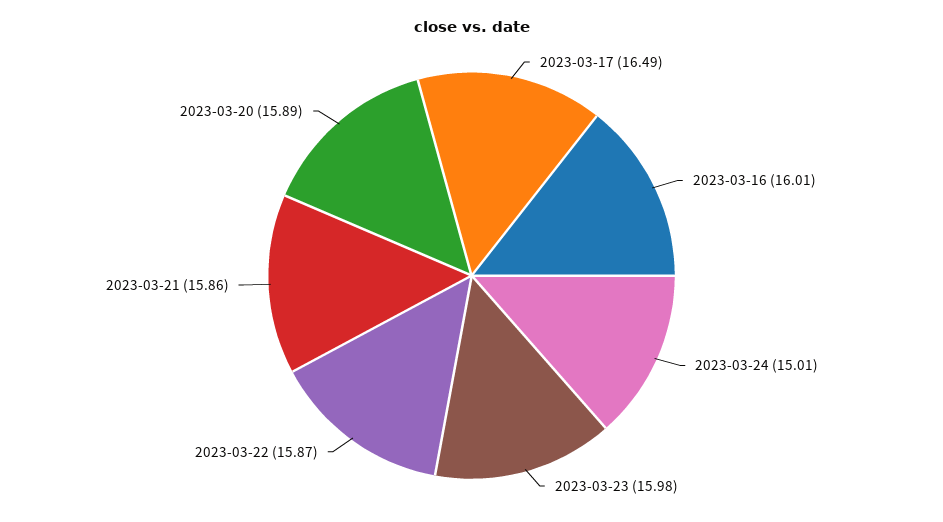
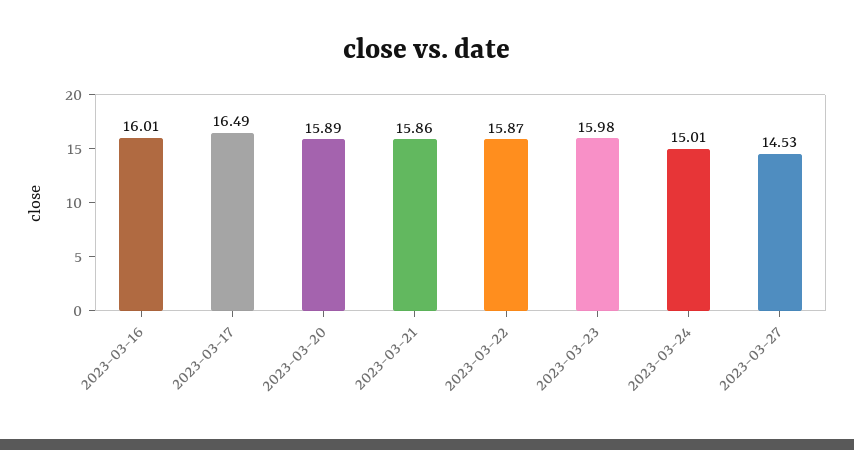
2023-03-27: none -> 14.53

